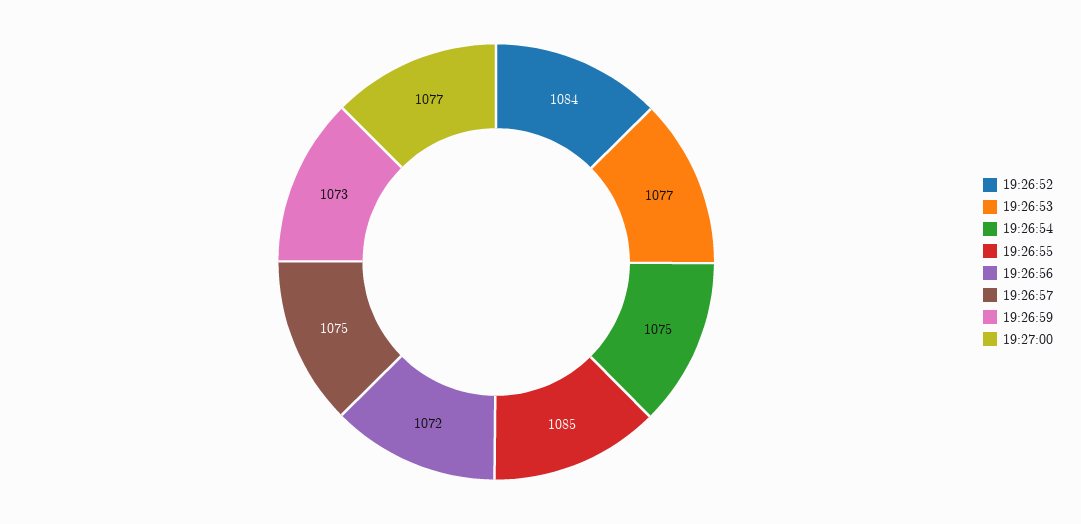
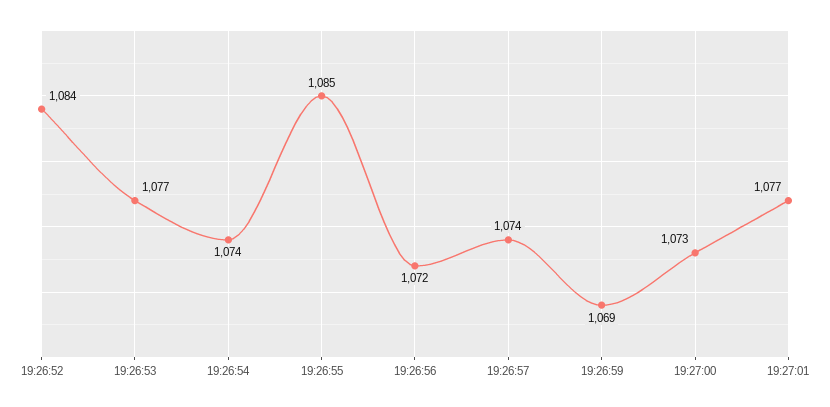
19:26:54: 1075 -> 1074
19:26:57: 1075 -> 1074
19:26:59: 1073 -> 1069
19:27:00: 1077 -> 1073
19:27:01: none -> 1077

